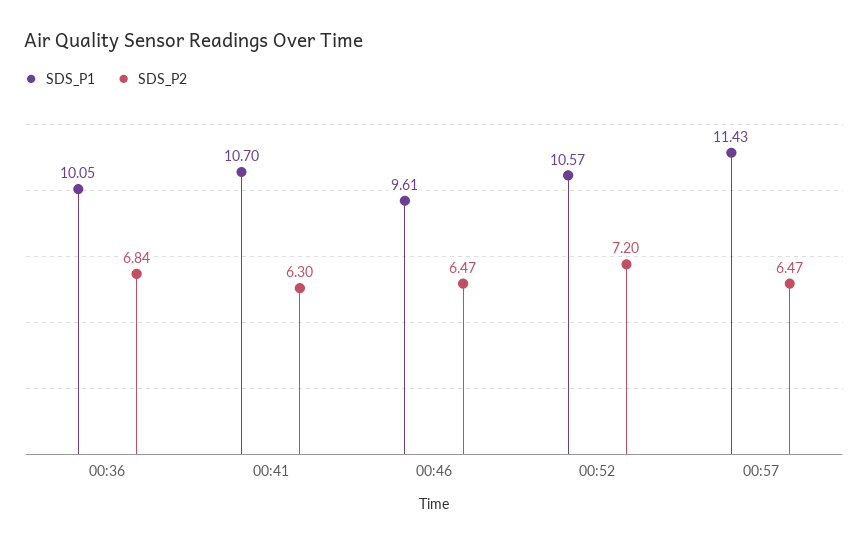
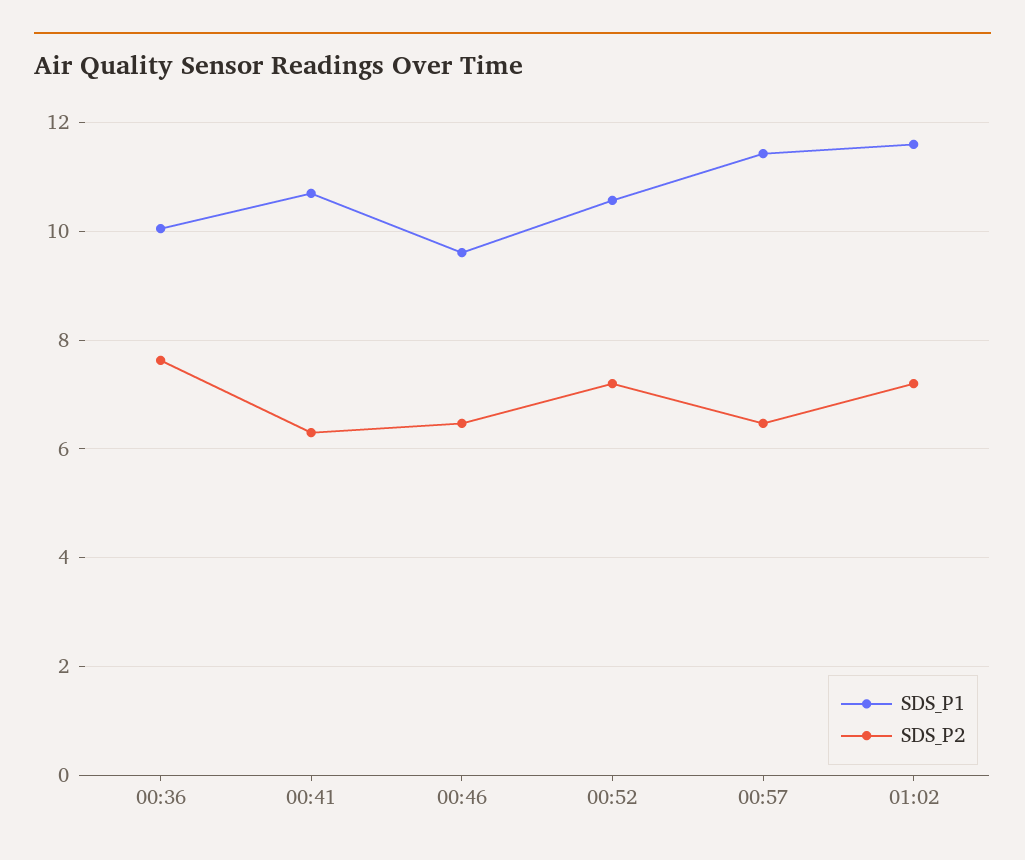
SDS_P2, 00:36: 6.84 -> 7.6
SDS_P1, 01:02: none -> 11.6
SDS_P2, 01:02: none -> 7.2

